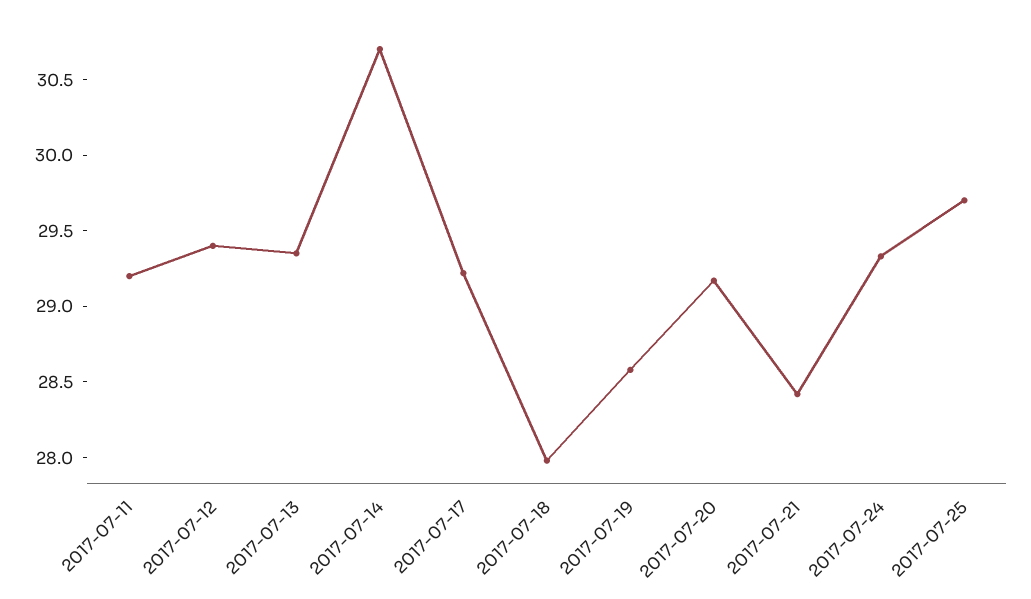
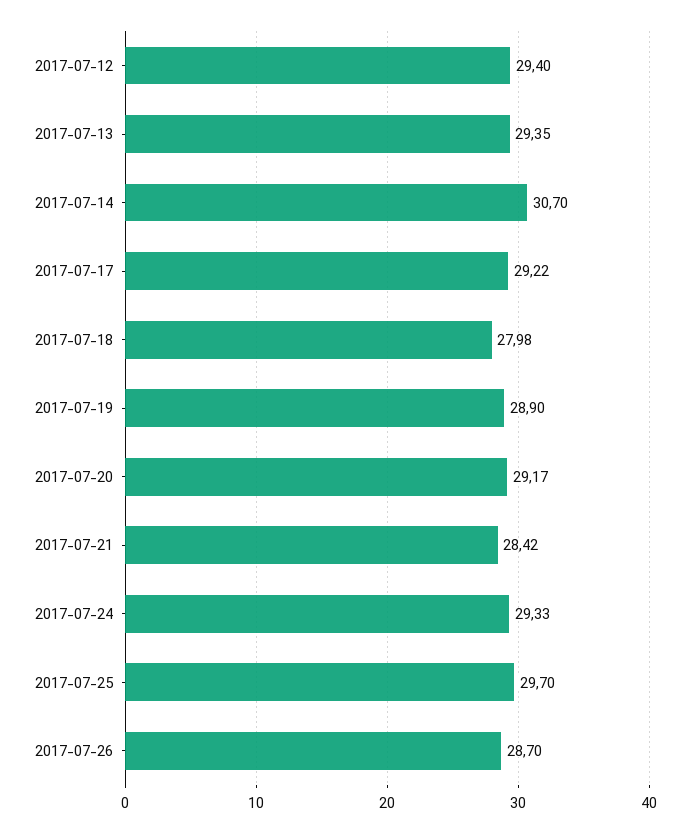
2017-07-11: 29.2 -> none
2017-07-19: 28.6 -> 28.9
2017-07-26: none -> 28.7

